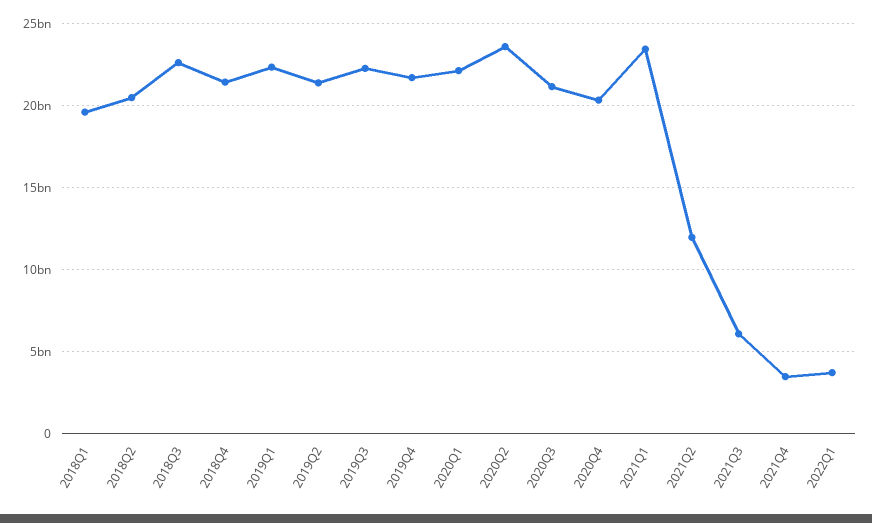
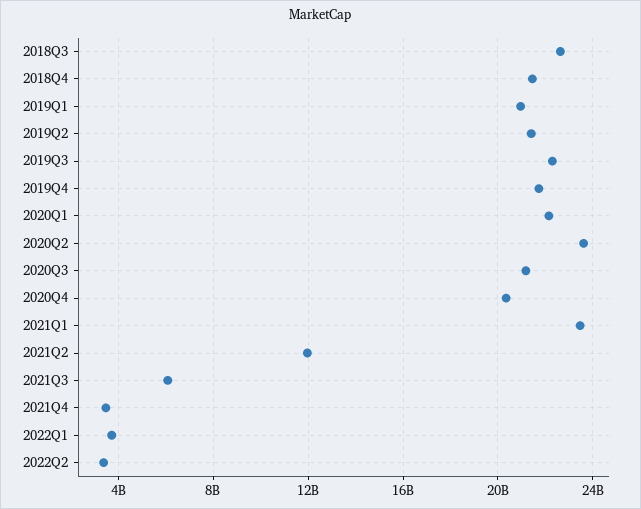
2018Q1: 19500000000 -> none
2018Q2: 20500000000 -> none
2019Q1: 22500000000 -> 21000000000
2022Q2: none -> 3500000000

